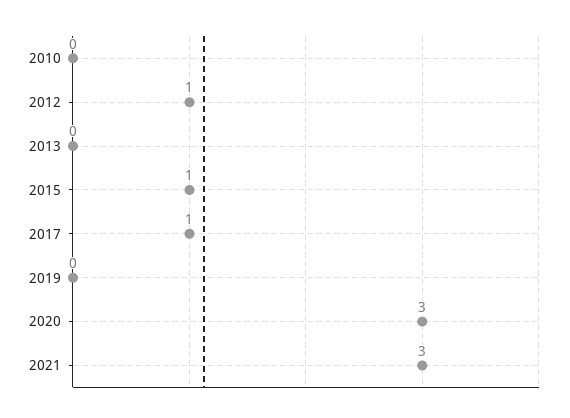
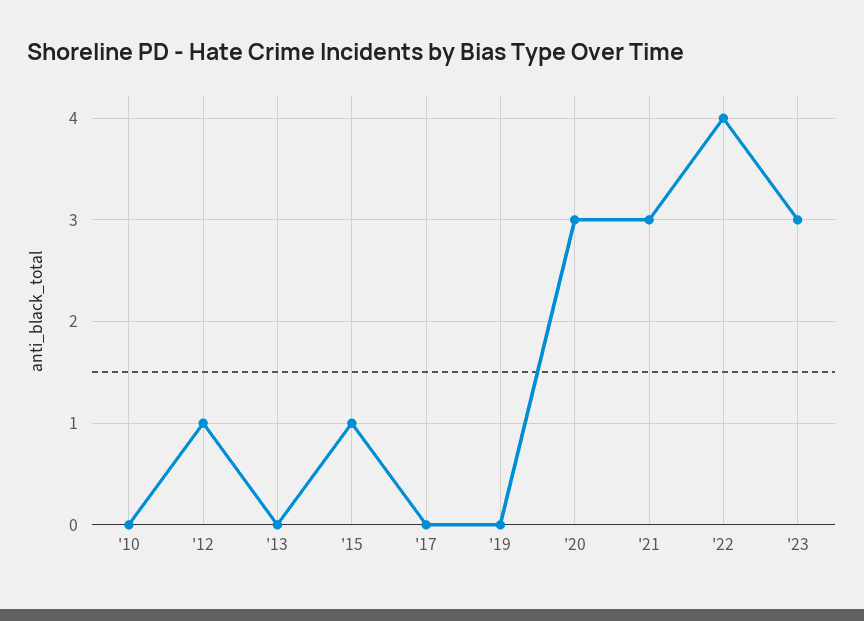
2017: 1 -> 0
'22: none -> 4
'23: none -> 3

